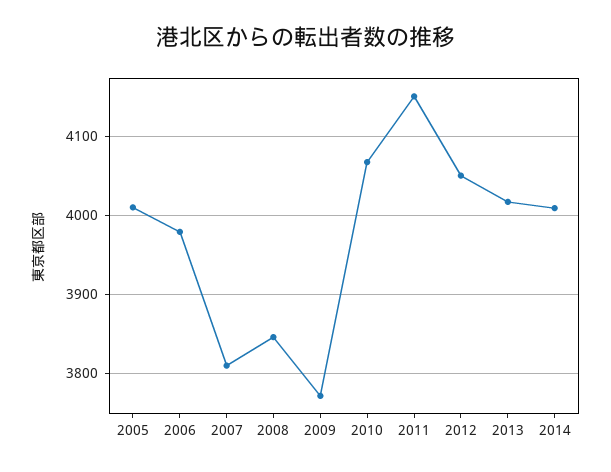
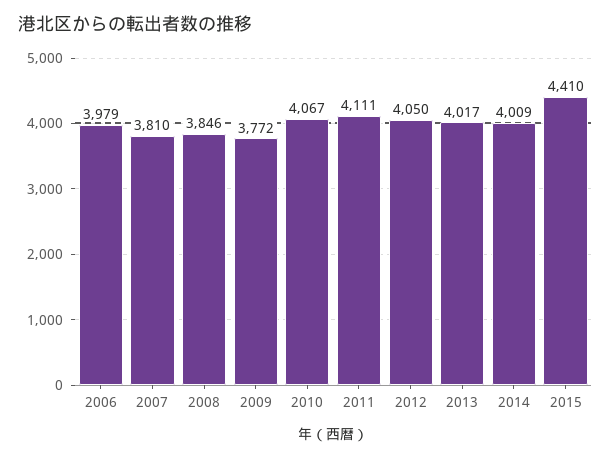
2005: 4010 -> none
2011: 4150 -> 4111
2015: none -> 4410

